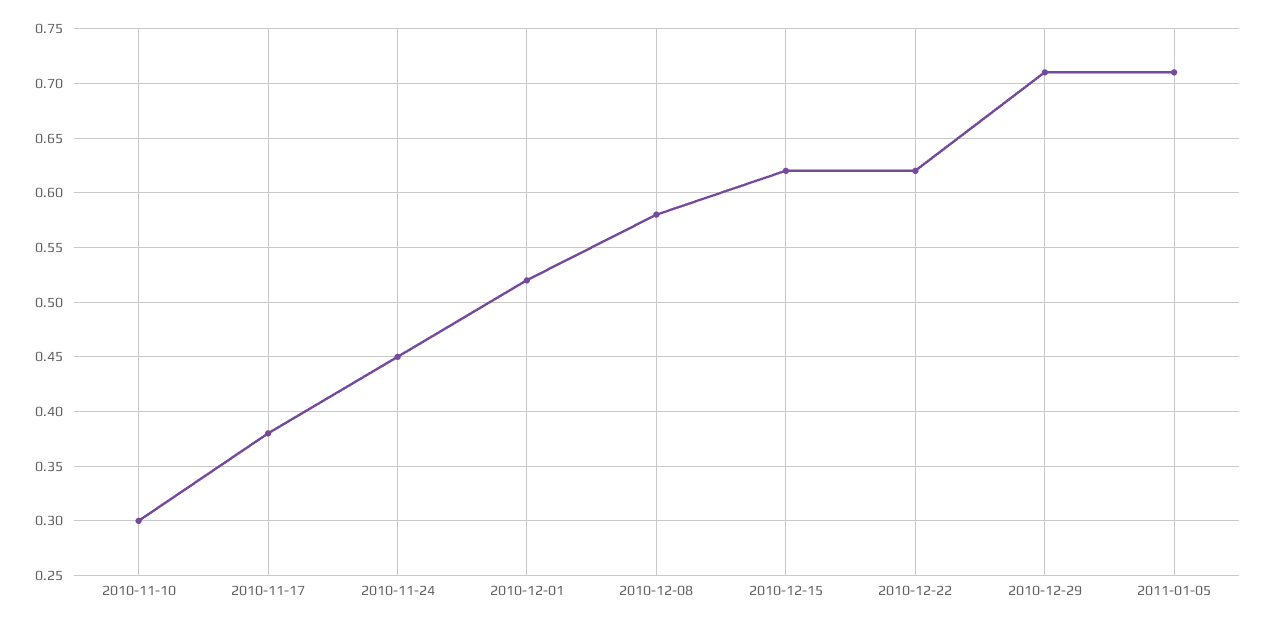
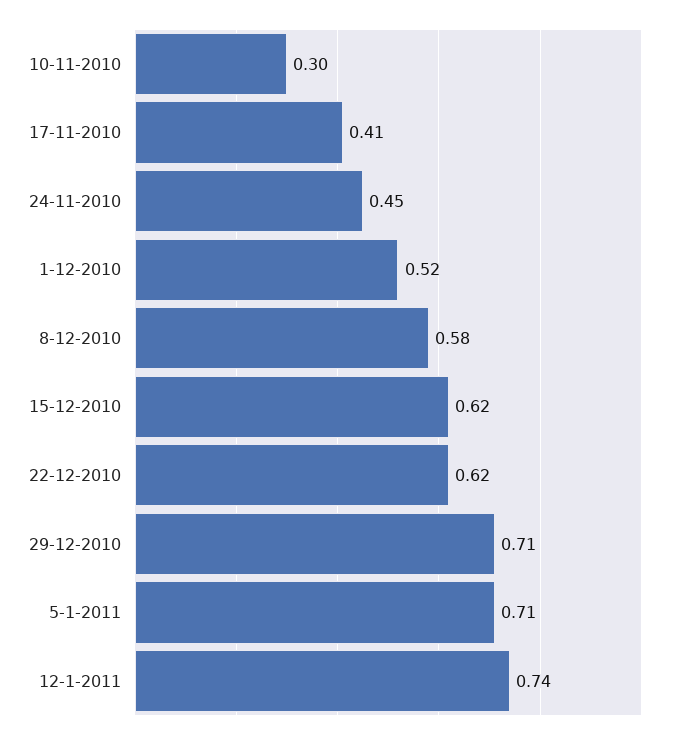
2010-11-17: 0.38 -> 0.41
12-1-2011: none -> 0.74

